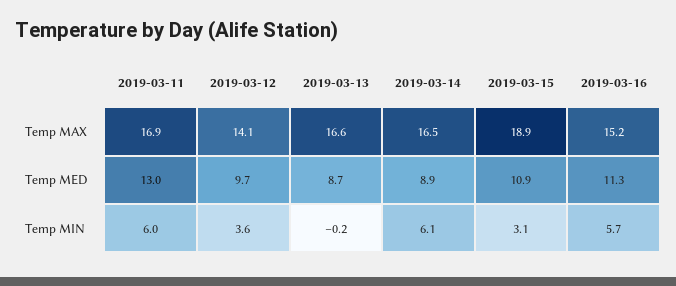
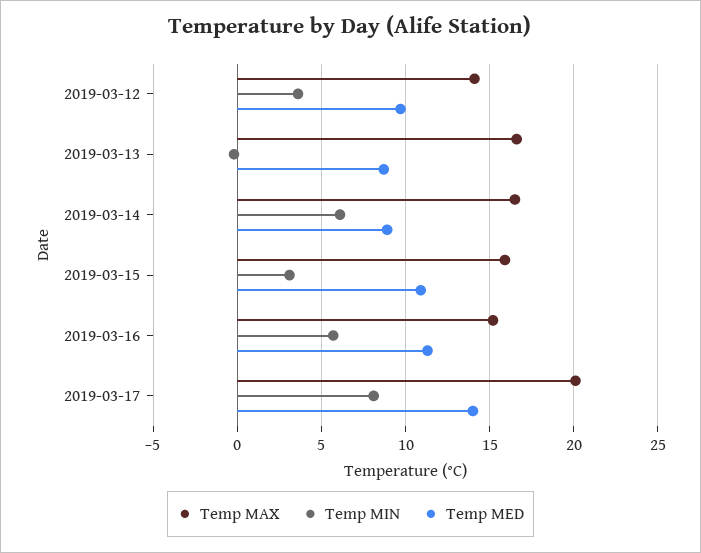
Temp MAX, 2019-03-11: 16.9 -> none
Temp MAX, 2019-03-15: 18.9 -> 16
Temp MED, 2019-03-11: 13 -> none
Temp MIN, 2019-03-11: 6 -> none
Temp MAX, 2019-03-17: none -> 20
Temp MIN, 2019-03-17: none -> 8
Temp MED, 2019-03-17: none -> 14

